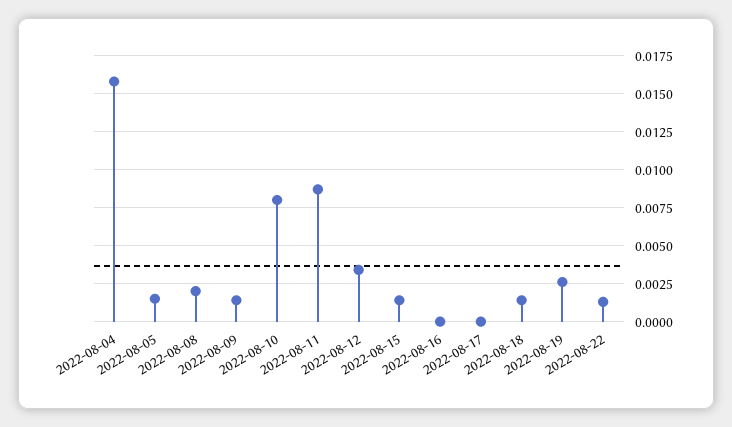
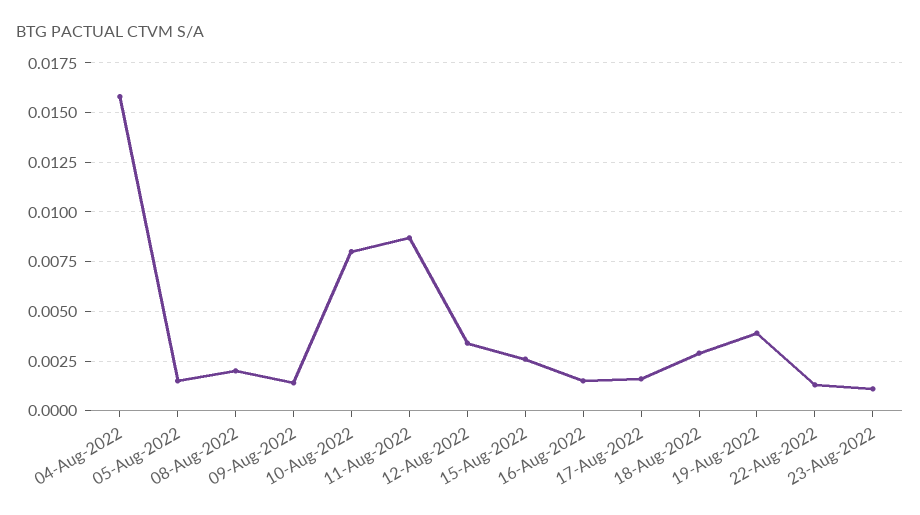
2022-08-15: 0.0015 -> 0.0025
2022-08-16: 0 -> 0.0015
2022-08-17: 0 -> 0.0015
2022-08-18: 0.0015 -> 0.003
2022-08-19: 0.0025 -> 0.004
23-Aug-2022: none -> 0.001

